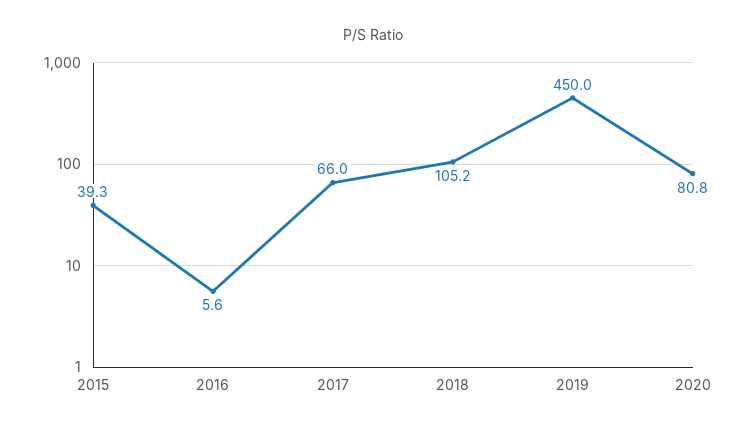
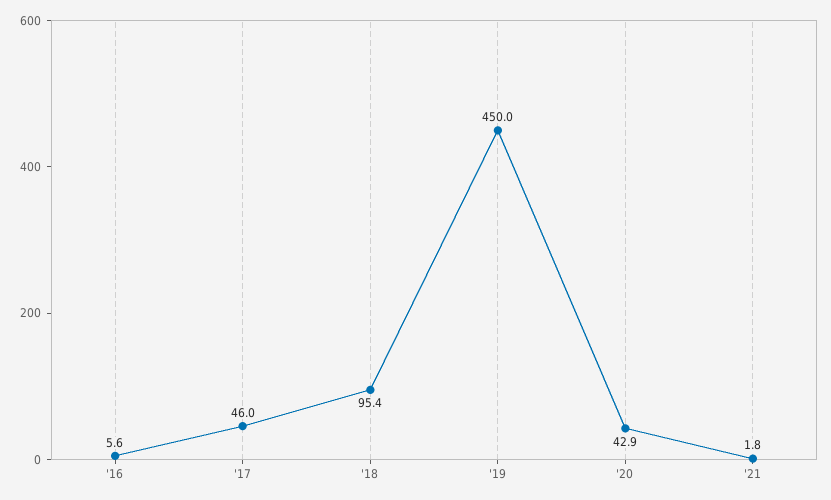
2015: 39.3 -> none
2017: 66 -> 46
2018: 105.2 -> 95.4
2020: 80.8 -> 42.9
'21: none -> 1.8

